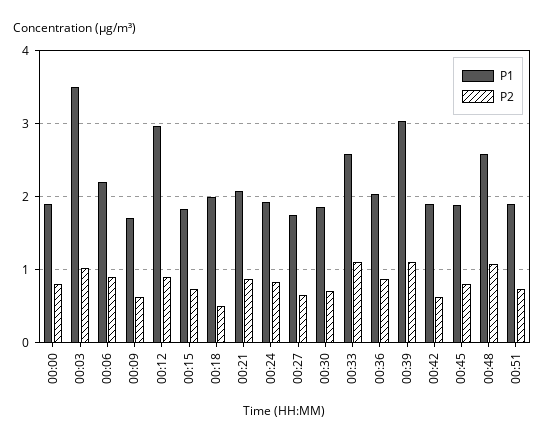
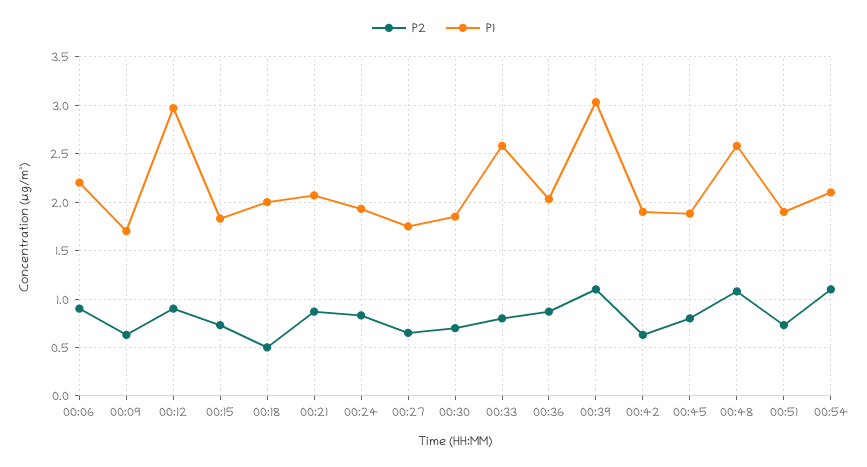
P1, 00:00: 1.9 -> none
P2, 00:00: 0.8 -> none
P1, 00:03: 3.5 -> none
P2, 00:03: 1 -> none
P2, 00:33: 1.1 -> 0.8
P2, 00:54: none -> 1.1
P1, 00:54: none -> 2.1

